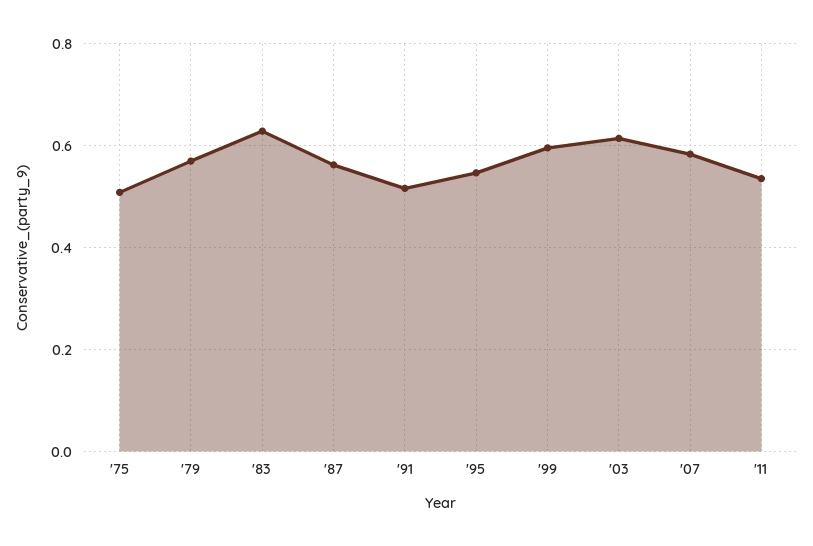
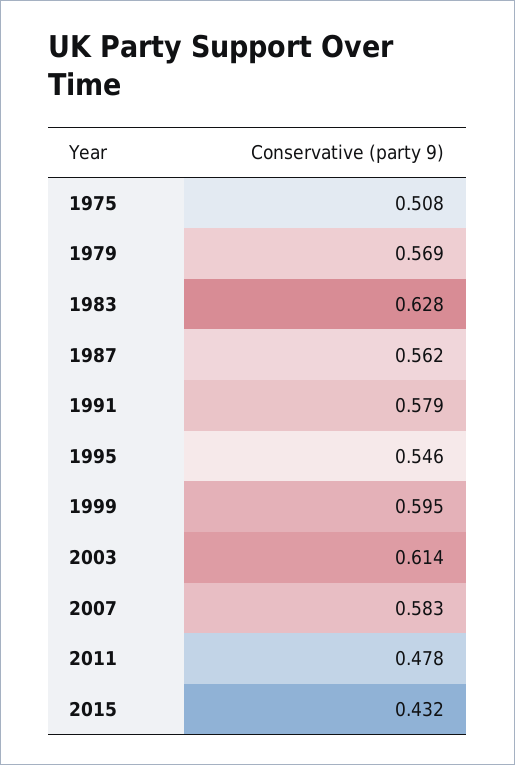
'91: 0.52 -> 0.579
'11: 0.54 -> 0.478
2015: none -> 0.432

